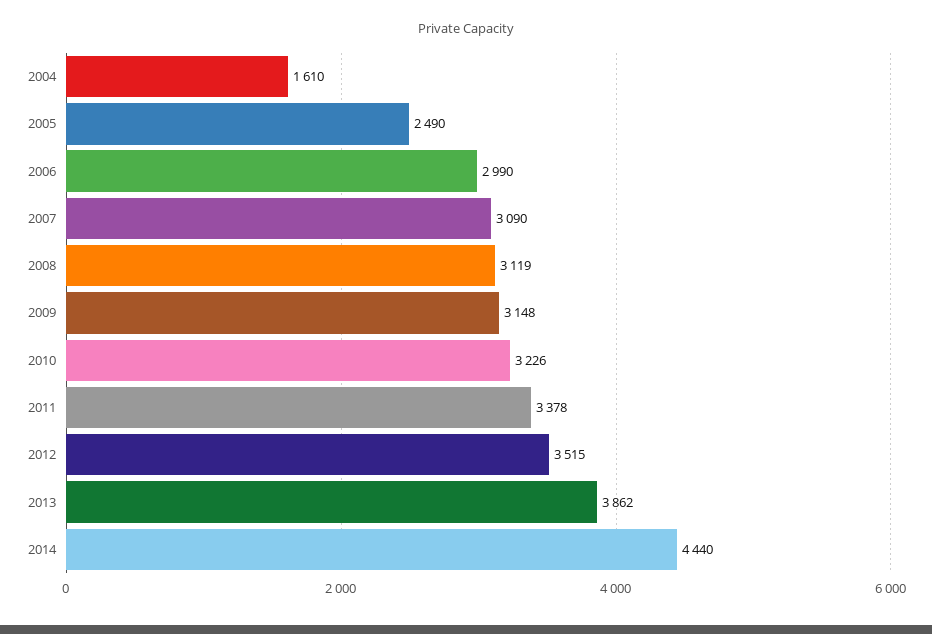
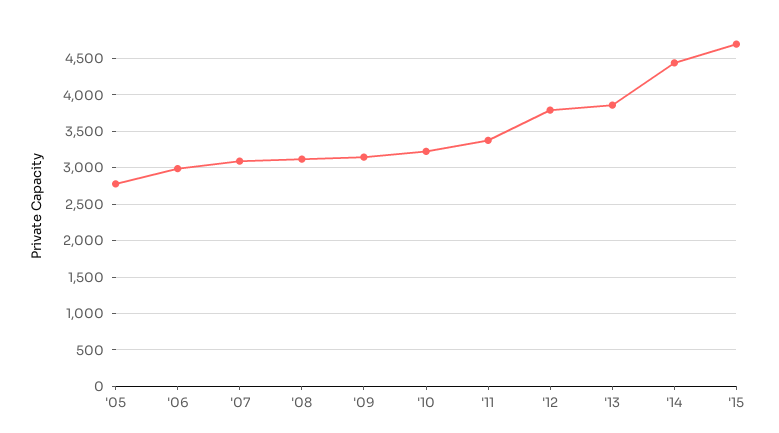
2004: 1610 -> none
2005: 2490 -> 2800
2012: 3515 -> 3800
'15: none -> 4700

